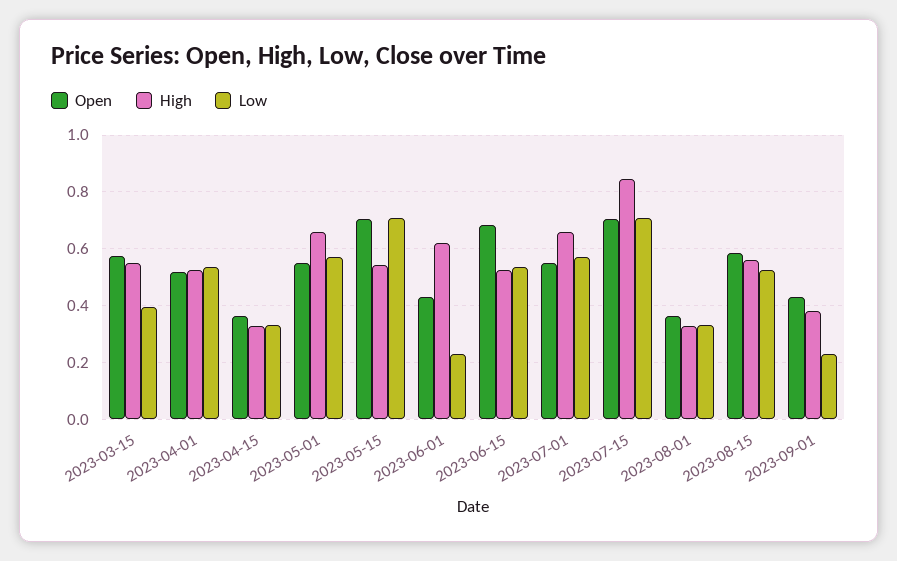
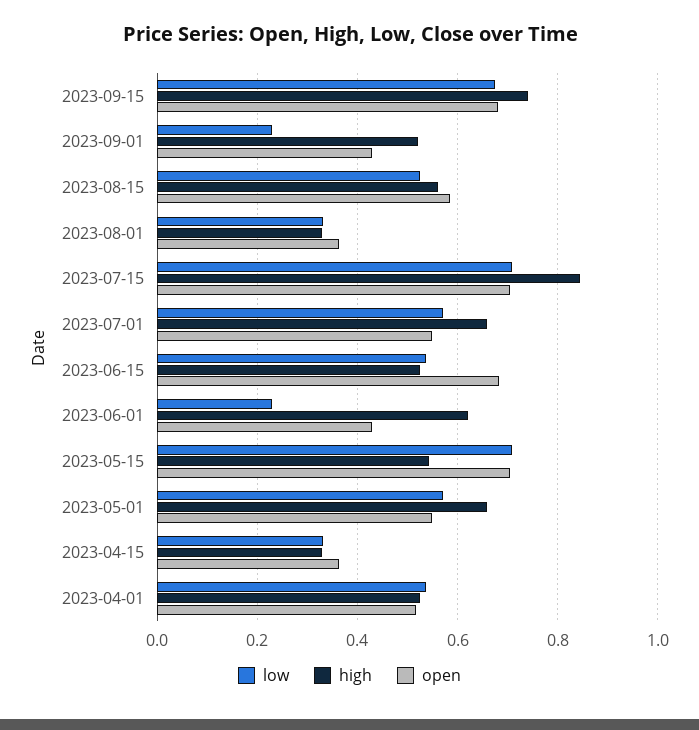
Open, 2023-03-15: 0.575 -> none
High, 2023-03-15: 0.55 -> none
Low, 2023-03-15: 0.4 -> none
High, 2023-09-01: 0.375 -> 0.52
Low, 2023-09-15: none -> 0.68
High, 2023-09-15: none -> 0.74
Open, 2023-09-15: none -> 0.68

